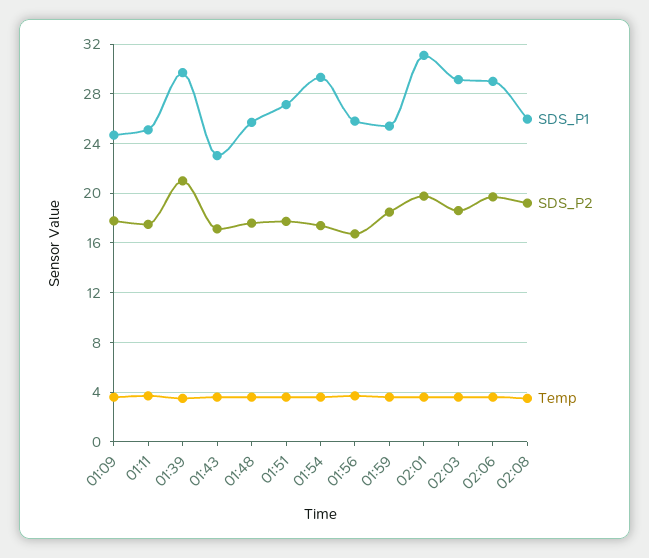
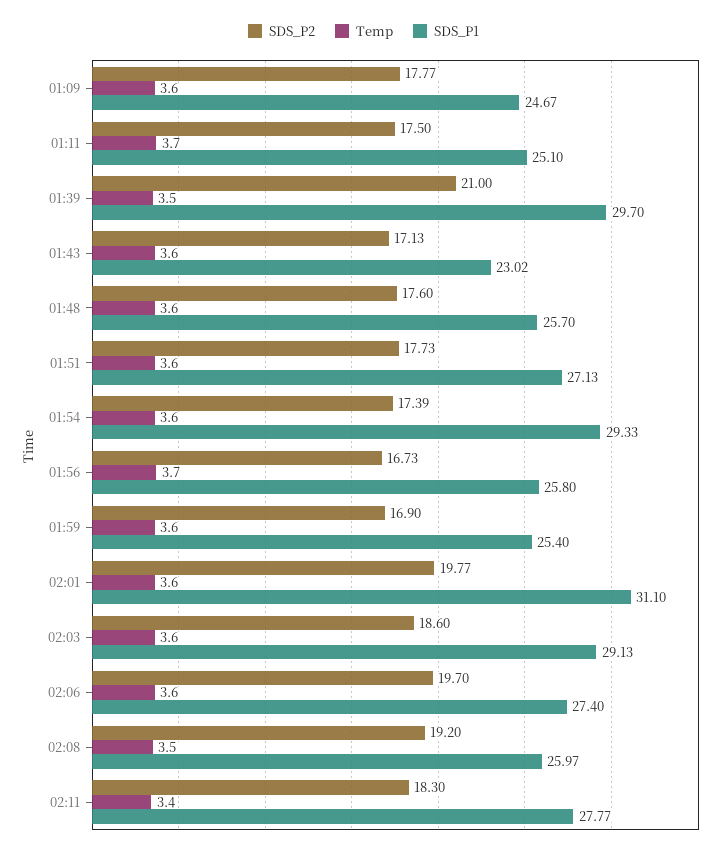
SDS_P2, 01:59: 18.5 -> 16.9
SDS_P1, 02:06: 29 -> 27.4
SDS_P2, 02:11: none -> 18.3
Temp, 02:11: none -> 3.4
SDS_P1, 02:11: none -> 27.77

